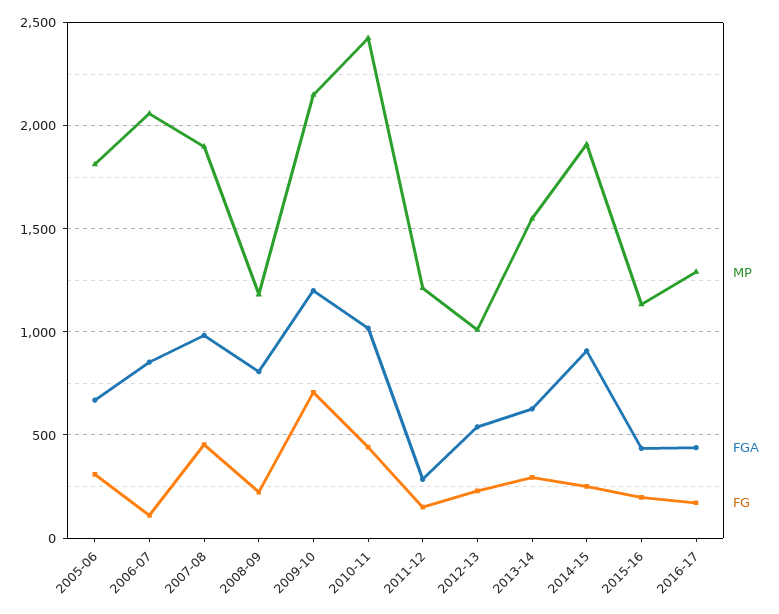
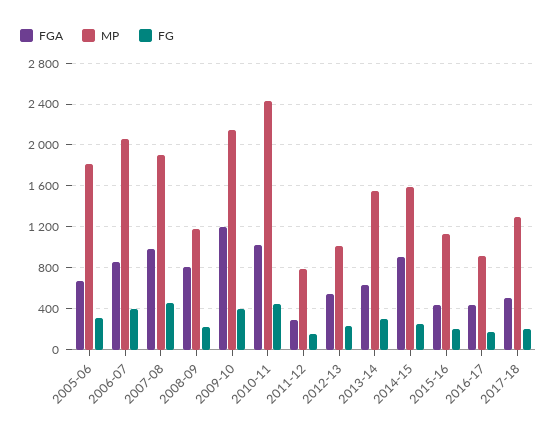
FG, 2006-07: 100 -> 400
FG, 2009-10: 700 -> 400
MP, 2011-12: 1200 -> 800
MP, 2014-15: 1900 -> 1600
MP, 2016-17: 1300 -> 900
FGA, 2017-18: none -> 500
MP, 2017-18: none -> 1300
FG, 2017-18: none -> 200

